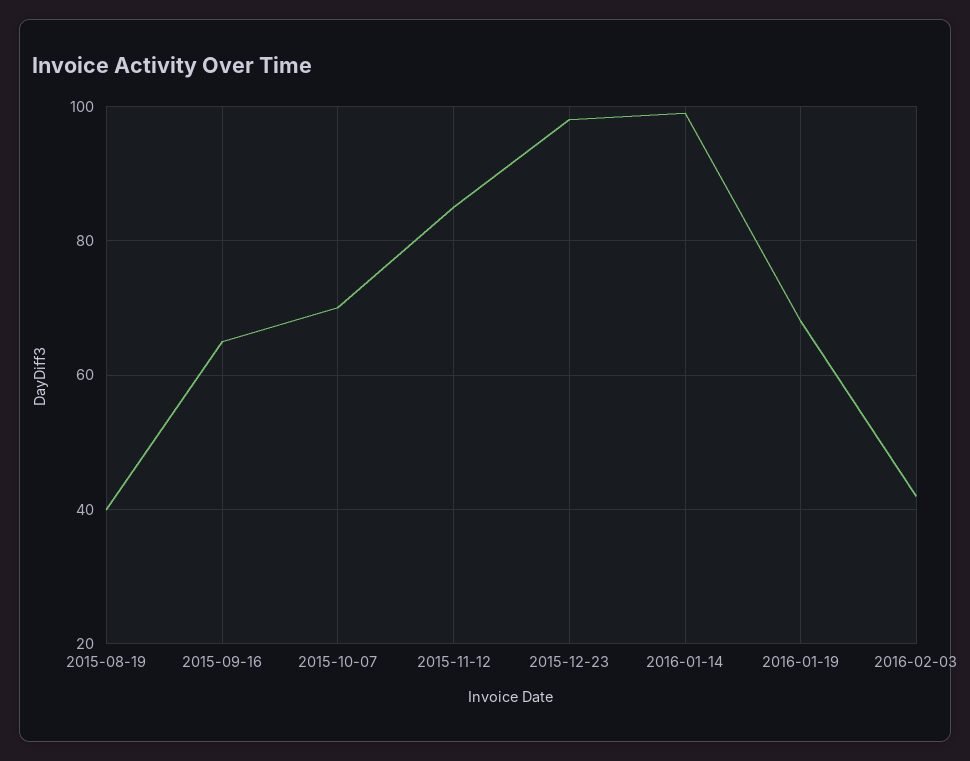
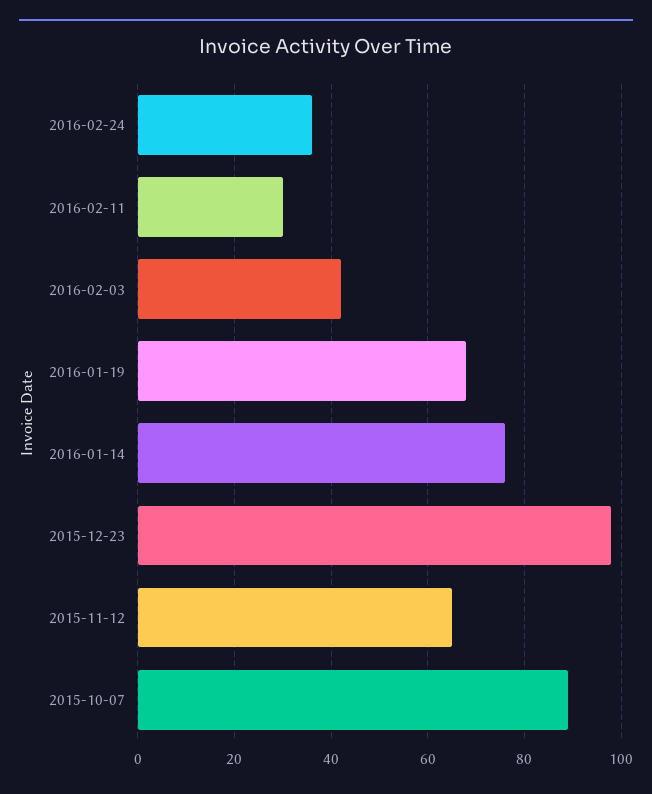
2015-08-19: 40 -> none
2015-09-16: 65 -> none
2015-10-07: 70 -> 90
2015-11-12: 85 -> 65
2016-01-14: 100 -> 75
2016-02-24: none -> 35
2016-02-11: none -> 30

